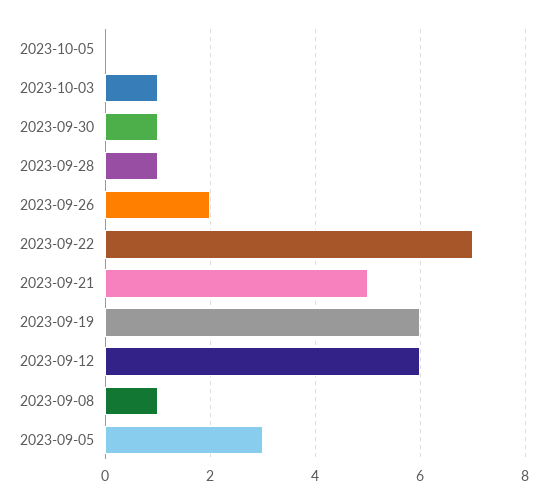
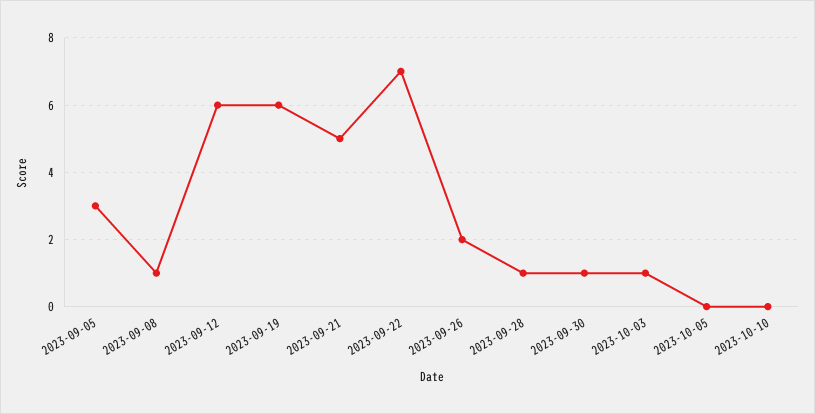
2023-10-10: none -> 0

